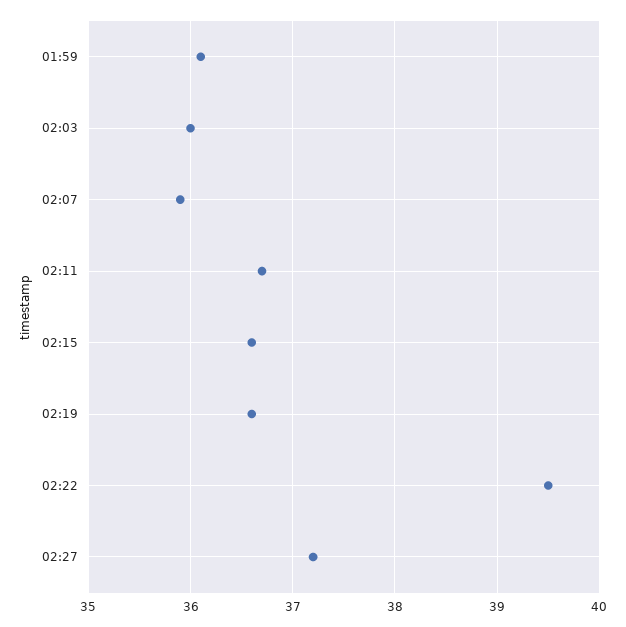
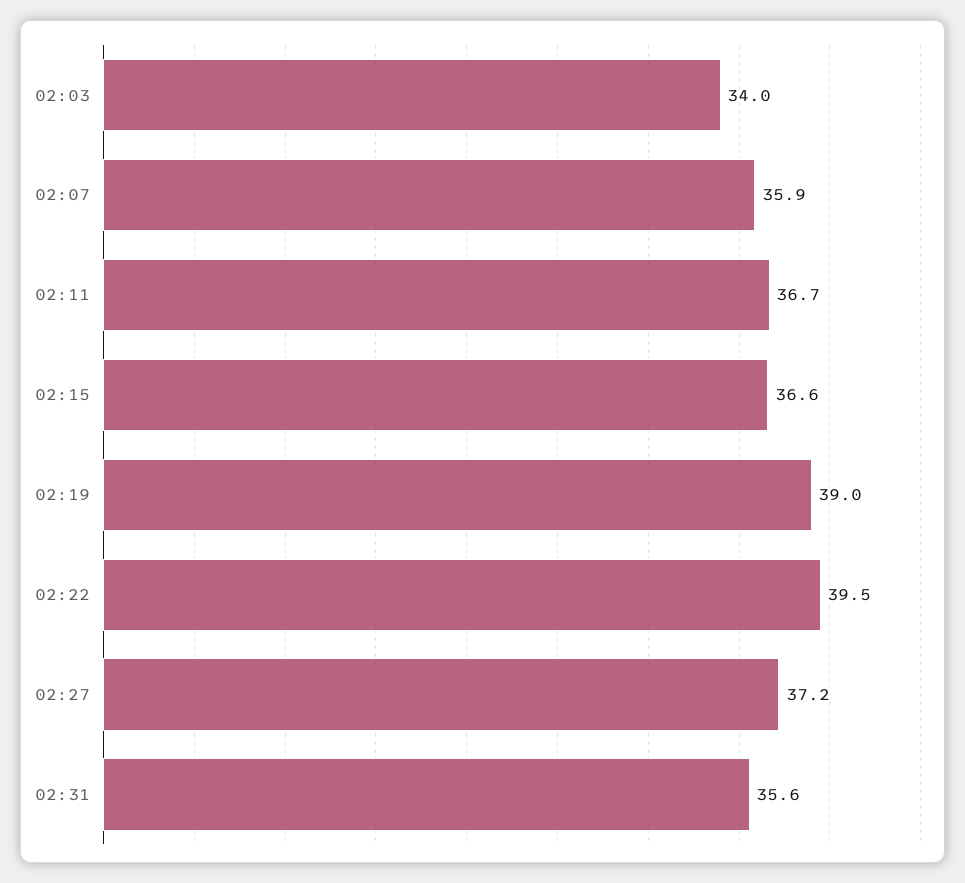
01:59: 36.1 -> none
02:03: 36 -> 34
02:19: 36.6 -> 39
02:31: none -> 35.6

